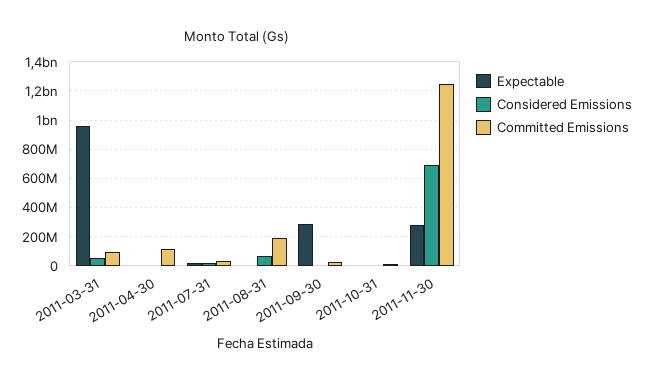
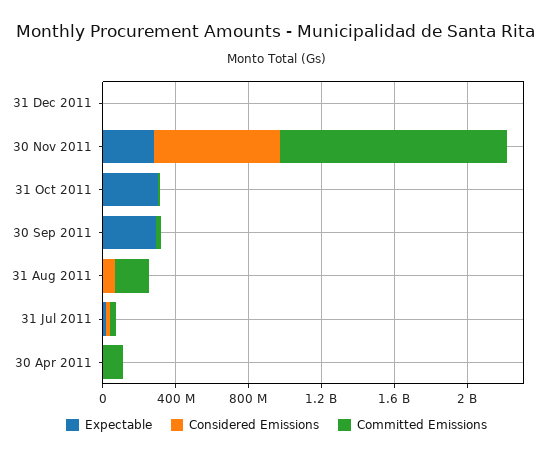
Expectable, 2011-03-31: 950000000 -> none
Considered Emissions, 2011-03-31: 50000000 -> none
Committed Emissions, 2011-03-31: 100000000 -> none
Expectable, 2011-10-31: 0 -> 300000000
Expectable, 31 Dec 2011: none -> 0
Considered Emissions, 31 Dec 2011: none -> 0
Committed Emissions, 31 Dec 2011: none -> 0

